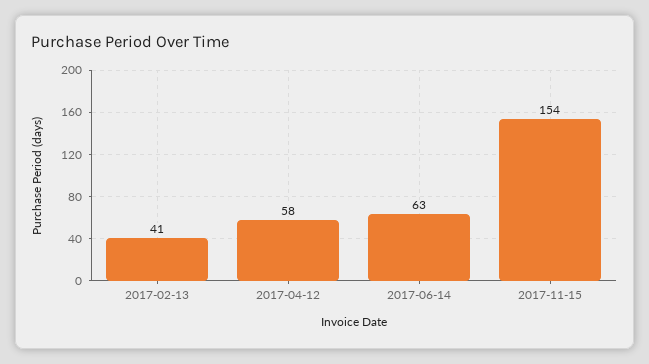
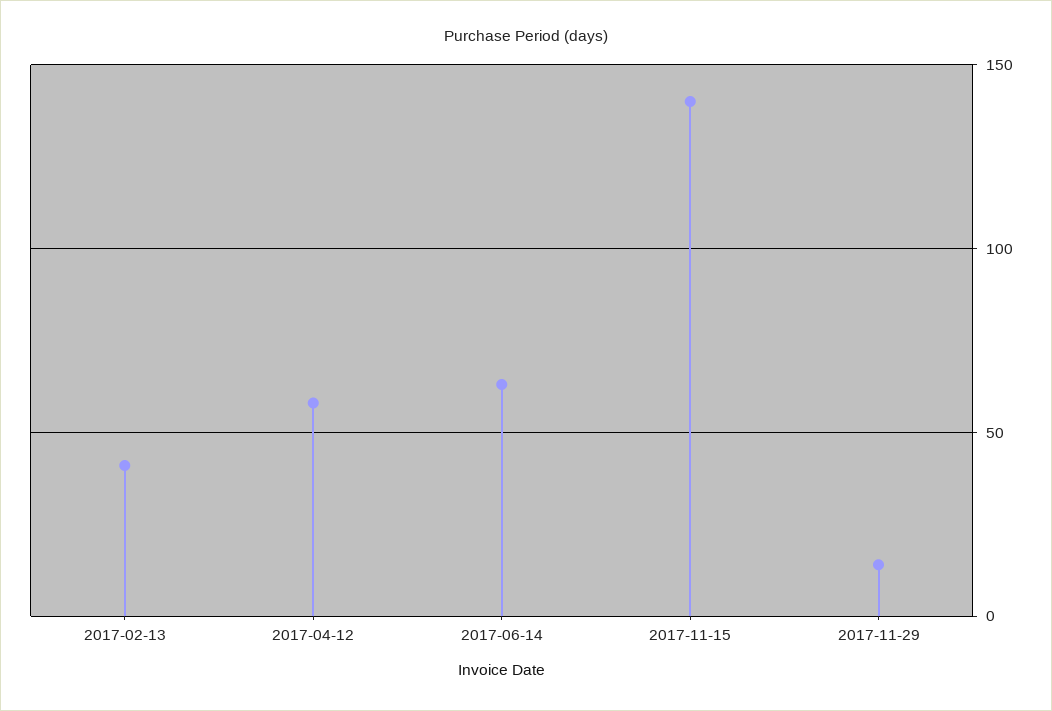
2017-11-15: 154 -> 140
2017-11-29: none -> 15

